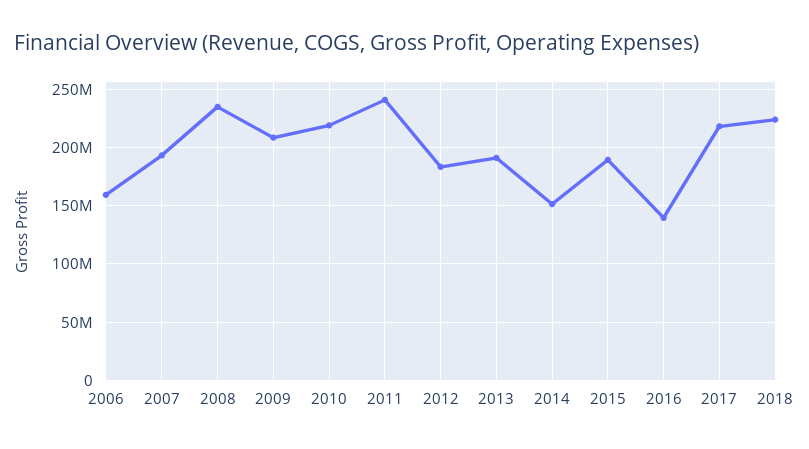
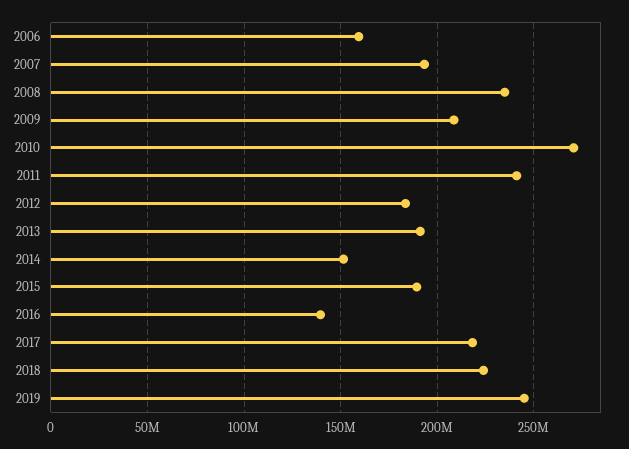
2010: 220000000 -> 270000000
2019: none -> 245000000

